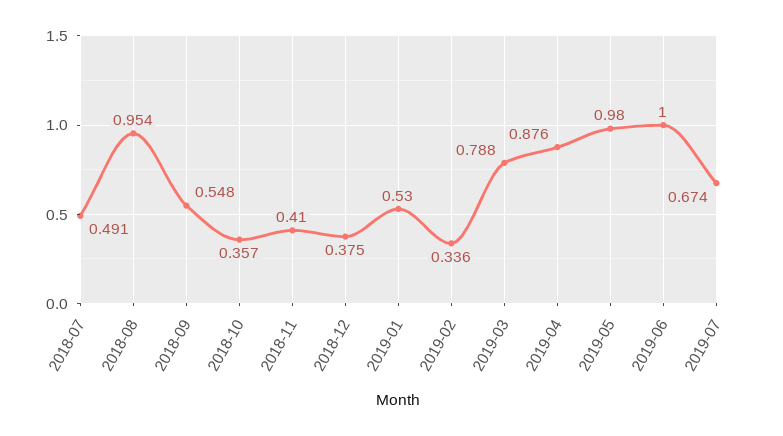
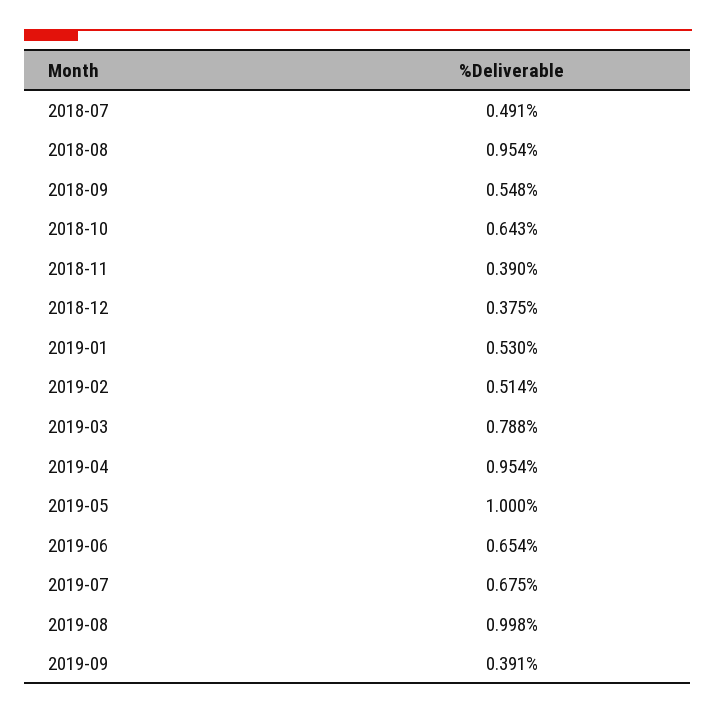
2018-10: 0.357 -> 0.643
2018-11: 0.41 -> 0.39
2019-02: 0.336 -> 0.514
2019-04: 0.876 -> 0.954
2019-05: 0.98 -> 1
2019-06: 1 -> 0.654
2019-07: 0.674 -> 0.675
2019-08: none -> 0.998
2019-09: none -> 0.391

